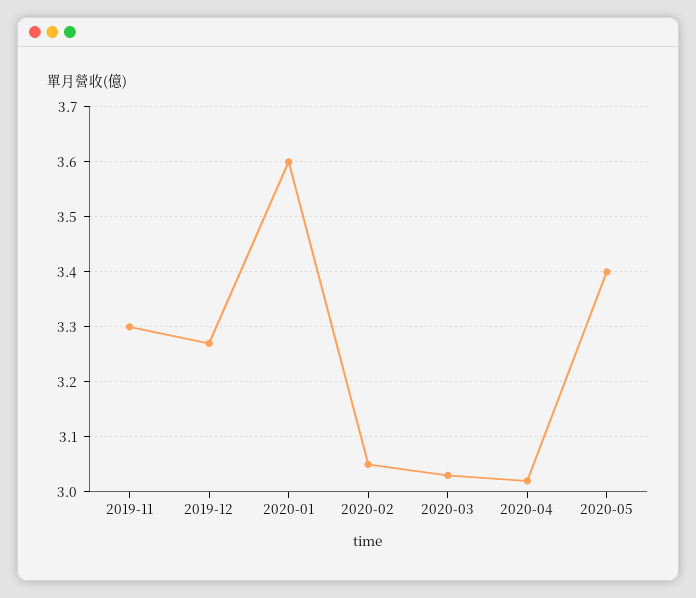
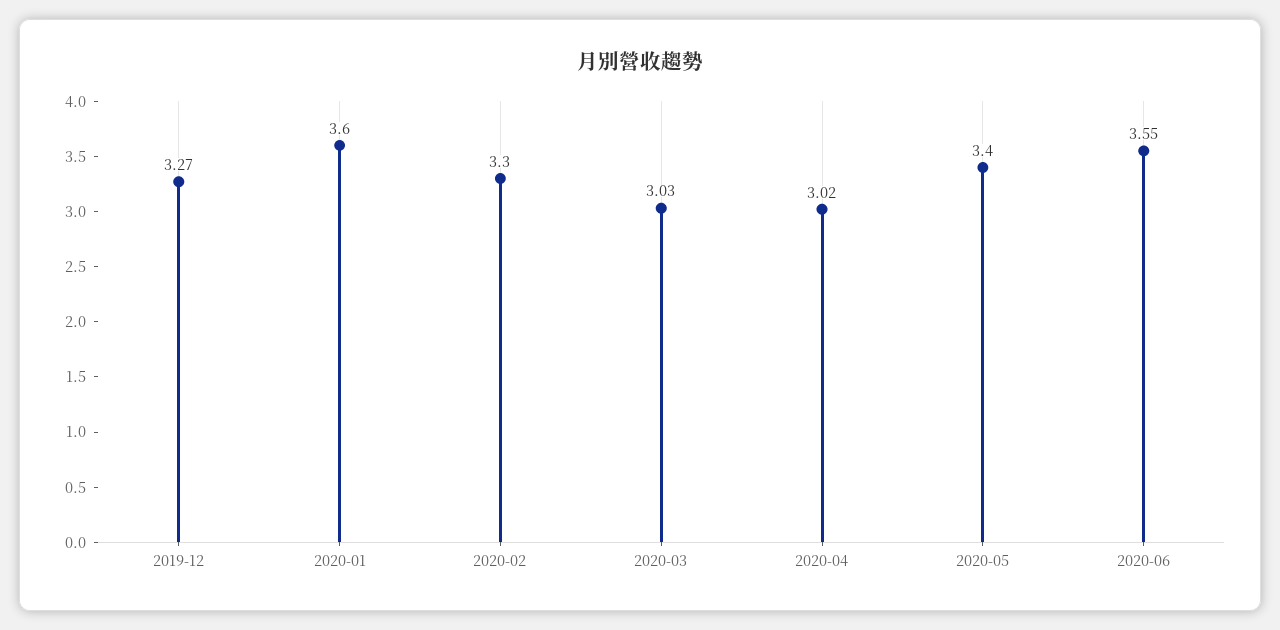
2019-11: 3.3 -> none
2020-02: 3.05 -> 3.3
2020-06: none -> 3.55

